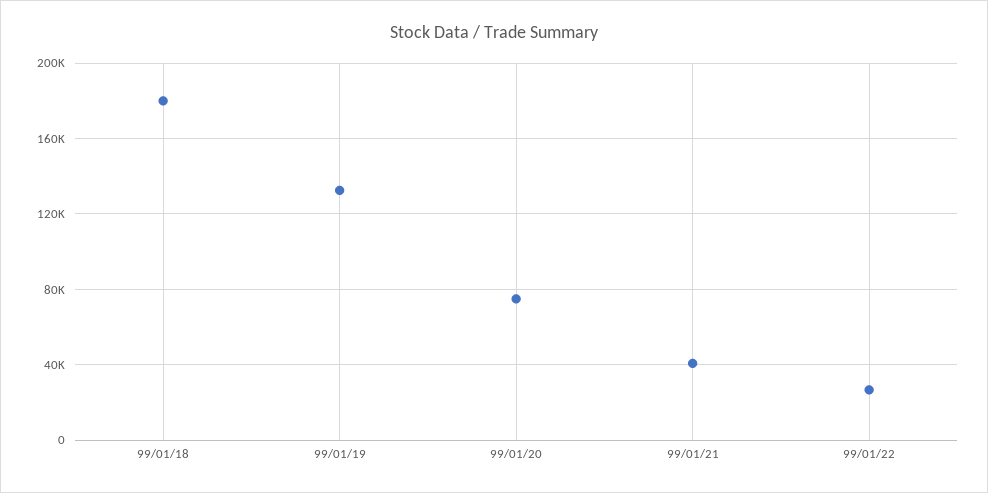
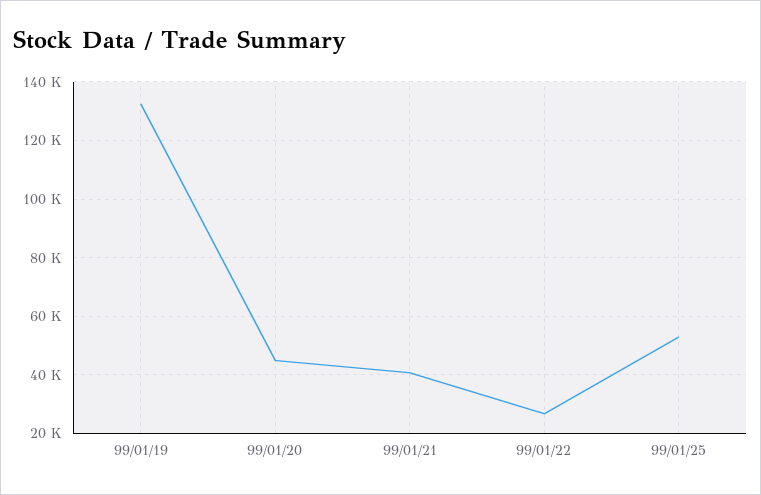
99/01/18: 180000 -> none
99/01/20: 75000 -> 45000
99/01/25: none -> 52500

